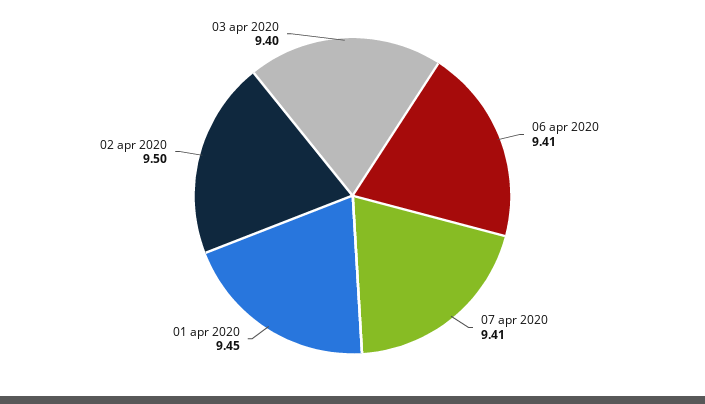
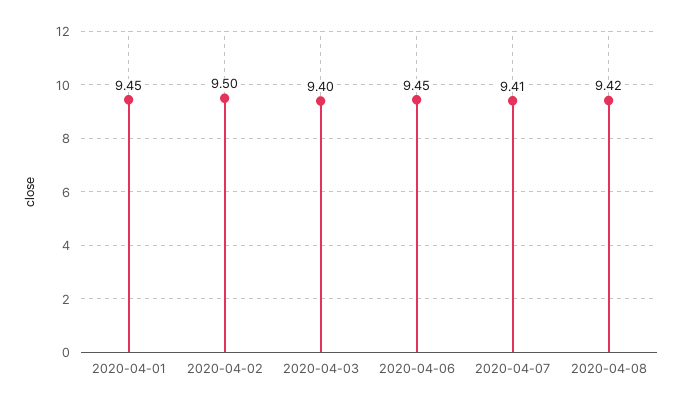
06 apr 2020: 9.41 -> 9.45
2020-04-08: none -> 9.42

